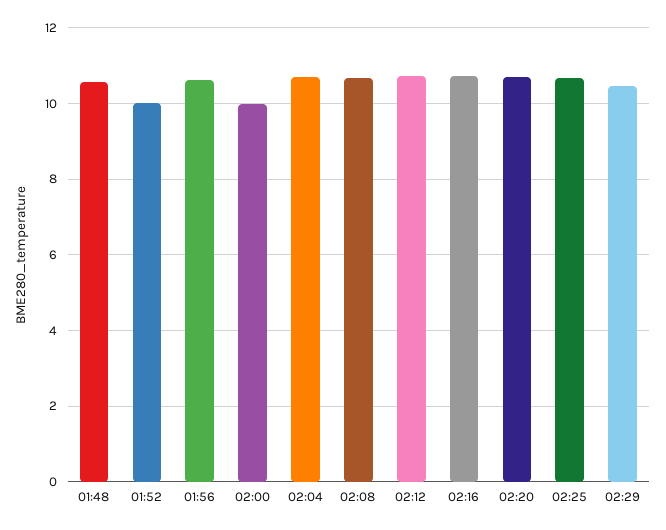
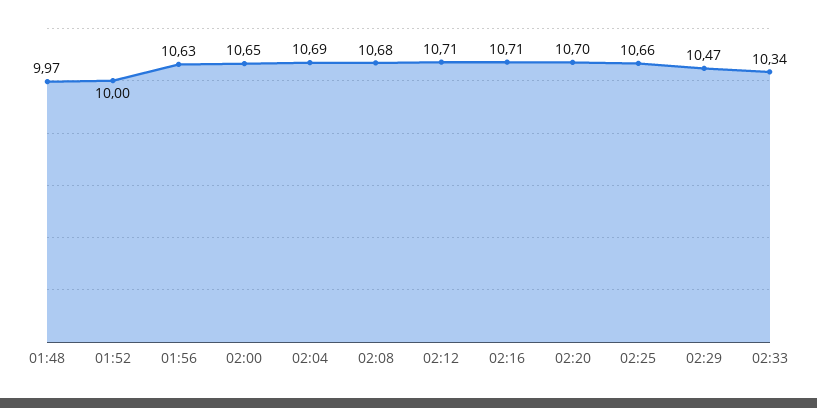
01:48: 10.6 -> 9.97
02:00: 10 -> 10.65
02:33: none -> 10.34

